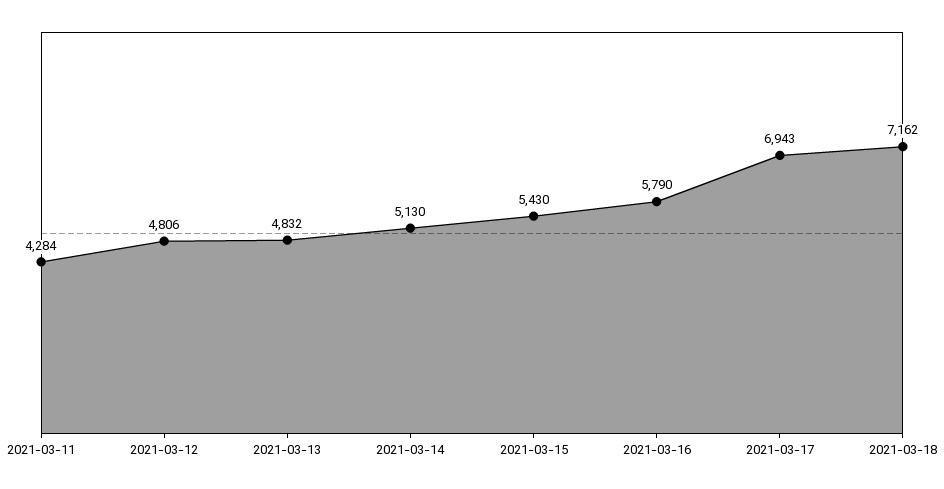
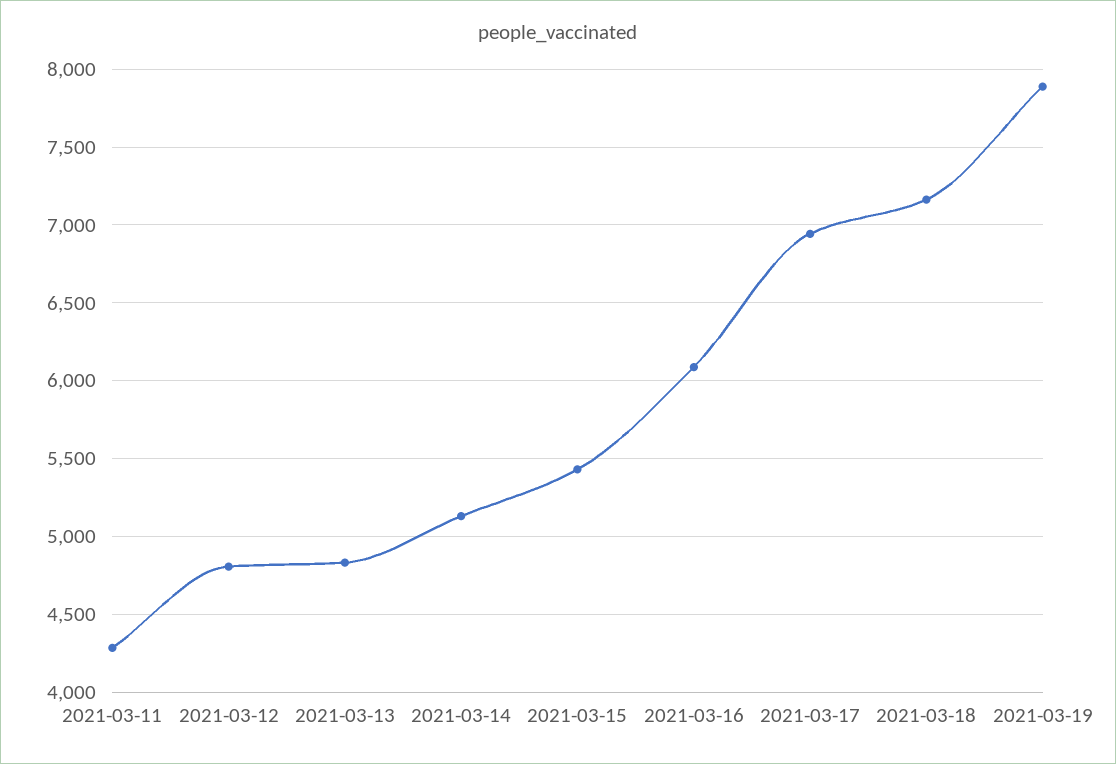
2021-03-16: 5790 -> 6100
2021-03-19: none -> 7900

